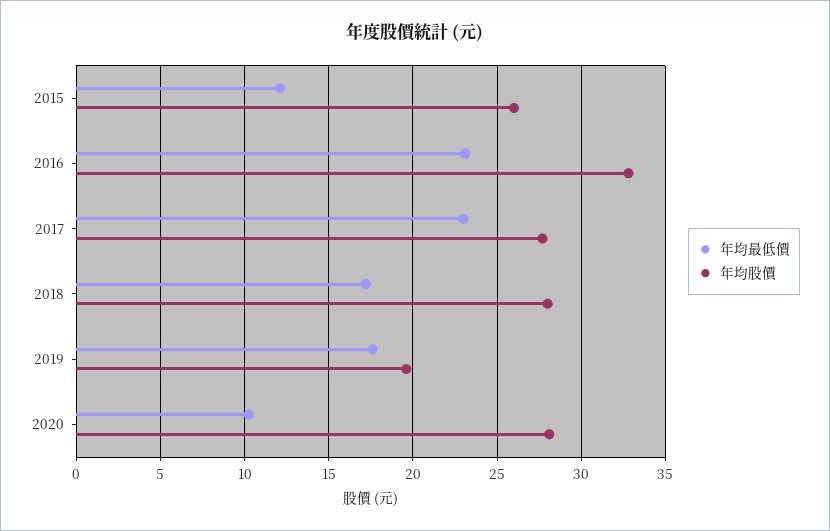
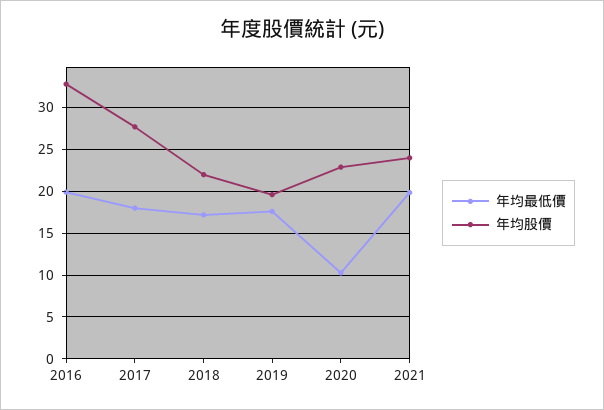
年均最低價, 2015: 12 -> none
年均股價, 2015: 26 -> none
年均最低價, 2016: 23 -> 20
年均最低價, 2017: 23 -> 18
年均股價, 2018: 28 -> 22
年均股價, 2020: 28 -> 23
年均最低價, 2021: none -> 20
年均股價, 2021: none -> 24

